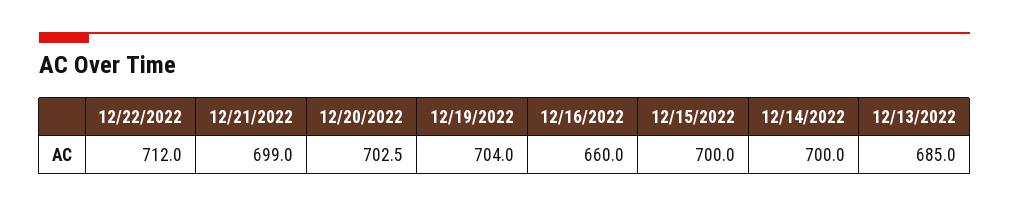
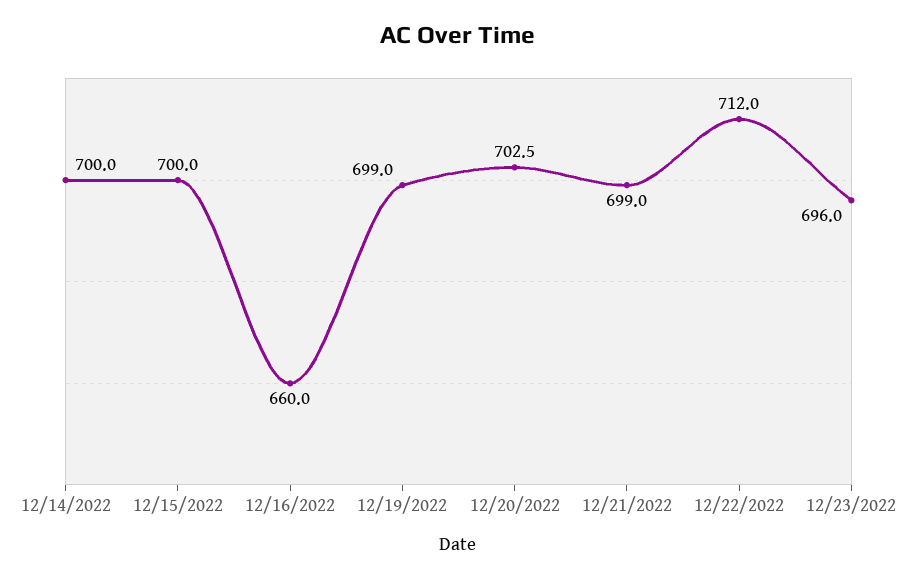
12/19/2022: 704 -> 699
12/13/2022: 685 -> none
12/23/2022: none -> 696

